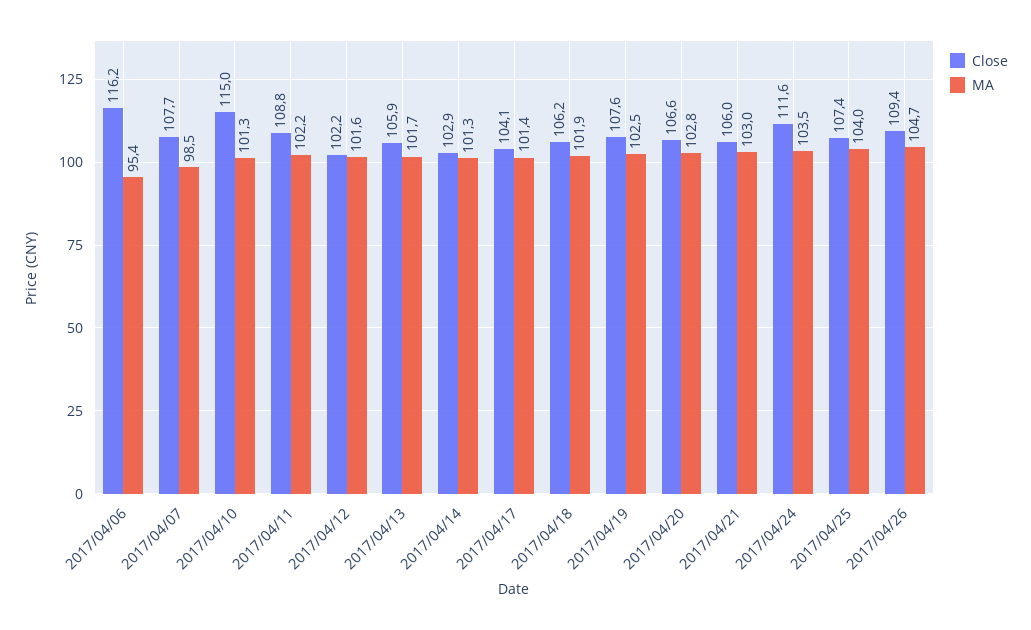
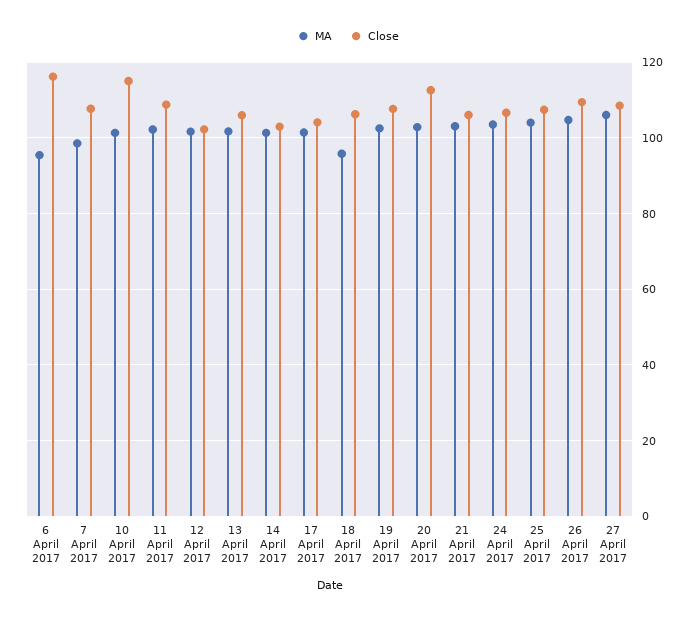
MA, 2017/04/18: 101.9 -> 96
Close, 2017/04/20: 106.6 -> 112
Close, 2017/04/24: 111.6 -> 106
MA, 27 April 2017: none -> 106
Close, 27 April 2017: none -> 108

